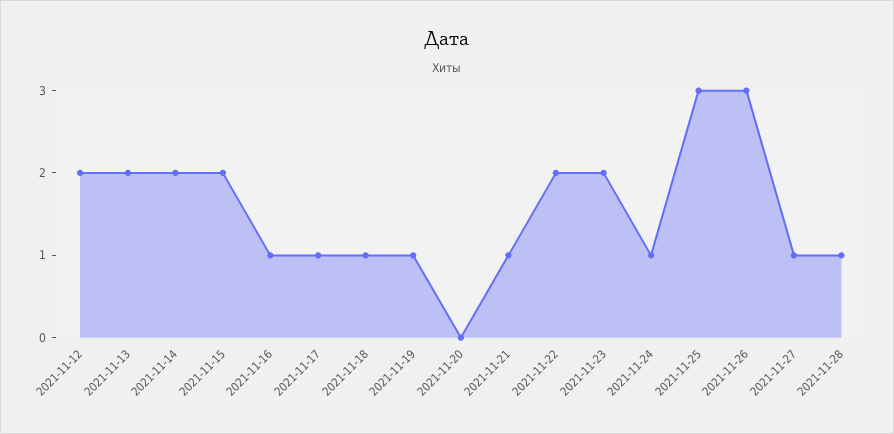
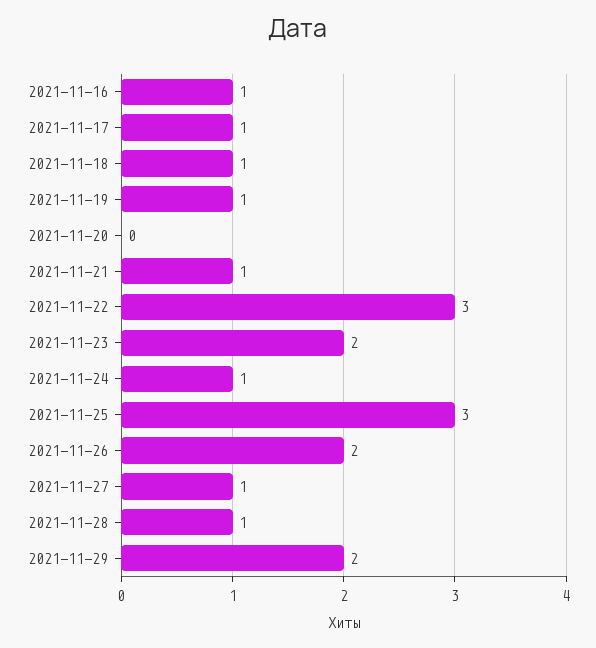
2021-11-12: 2 -> none
2021-11-13: 2 -> none
2021-11-14: 2 -> none
2021-11-15: 2 -> none
2021-11-22: 2 -> 3
2021-11-26: 3 -> 2
2021-11-29: none -> 2

